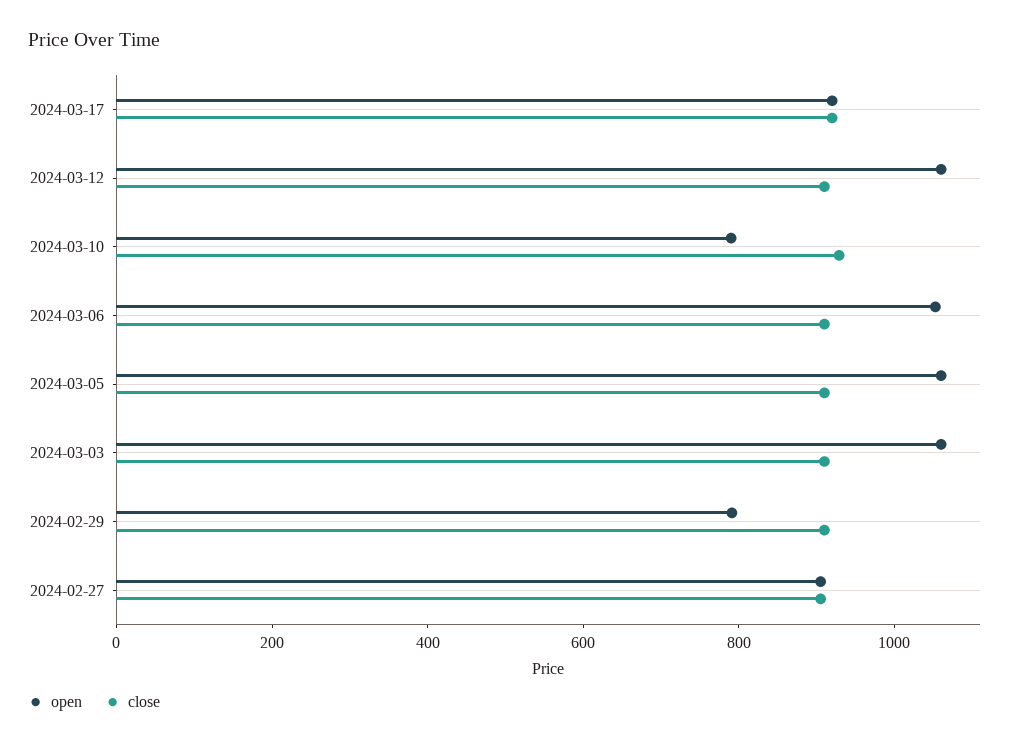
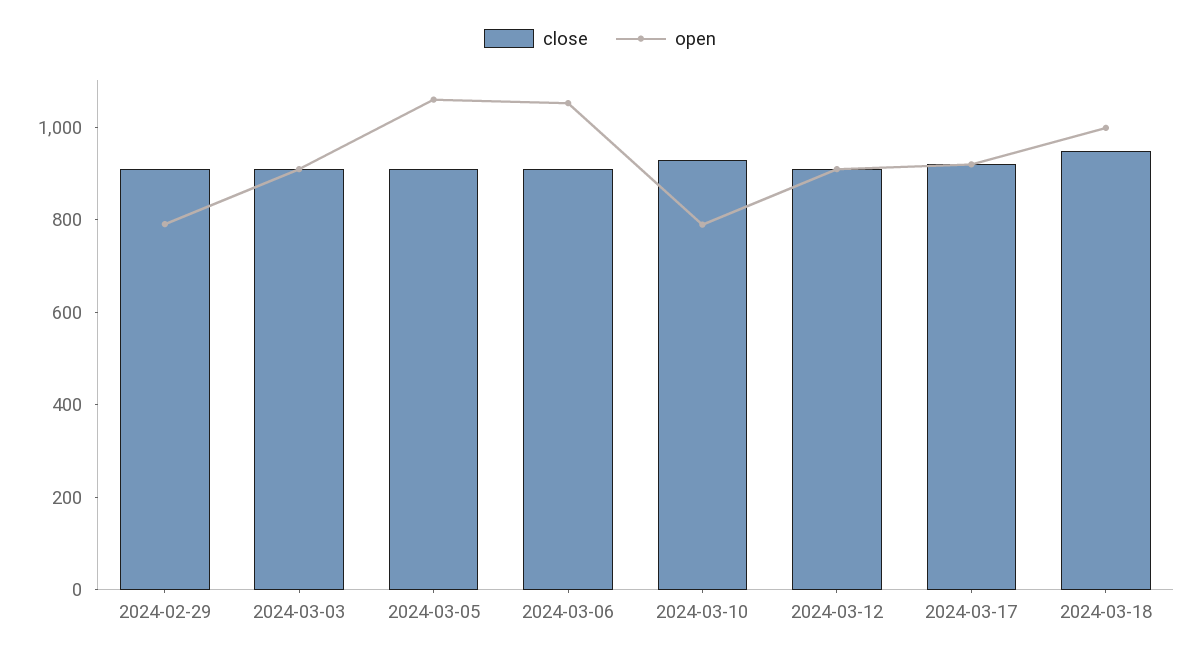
open, 2024-03-12: 1050 -> 900
open, 2024-03-03: 1050 -> 900
open, 2024-02-27: 900 -> none
close, 2024-02-27: 900 -> none
close, 2024-03-18: none -> 950
open, 2024-03-18: none -> 1000

